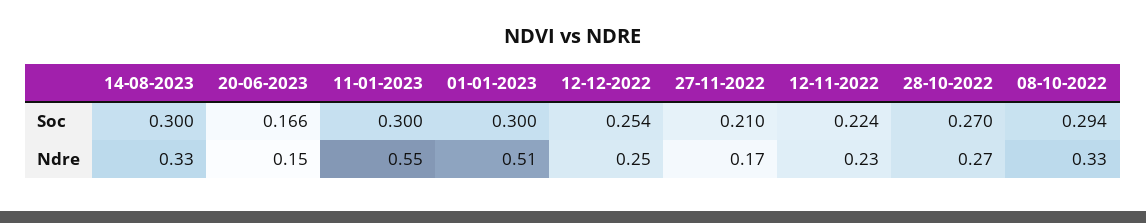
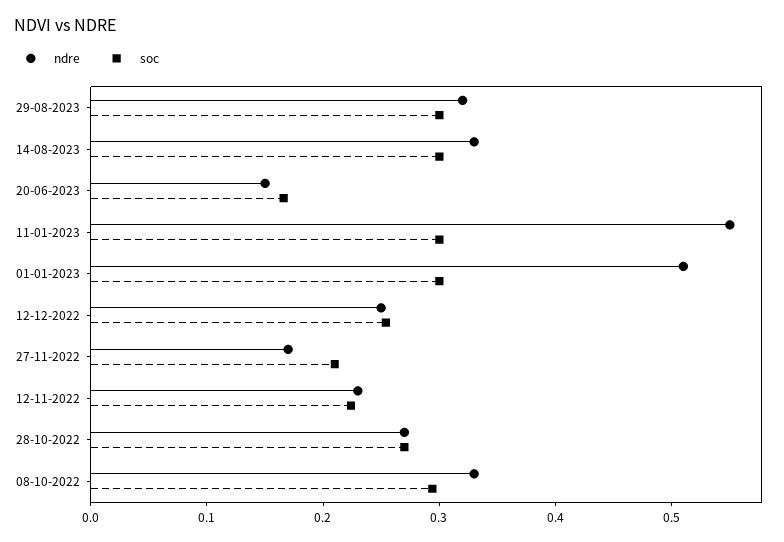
Ndre, 29-08-2023: none -> 0.32
Soc, 29-08-2023: none -> 0.3

